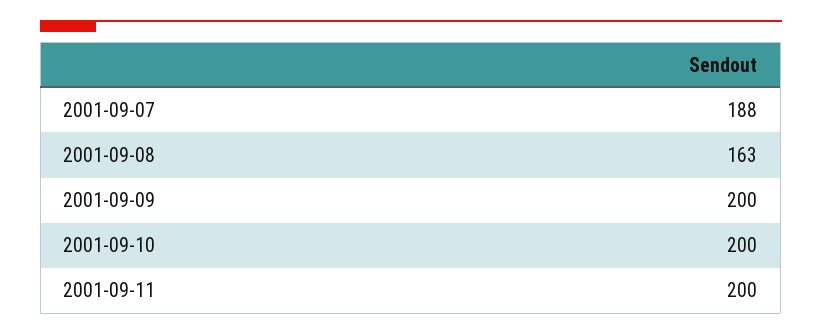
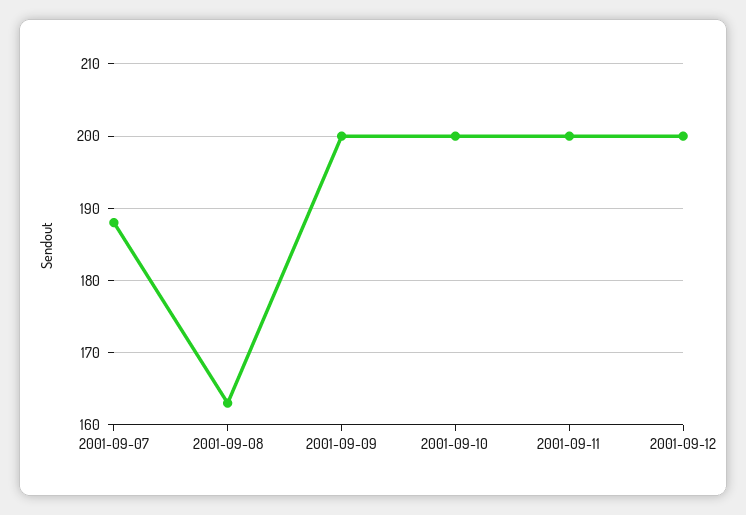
2001-09-12: none -> 200

